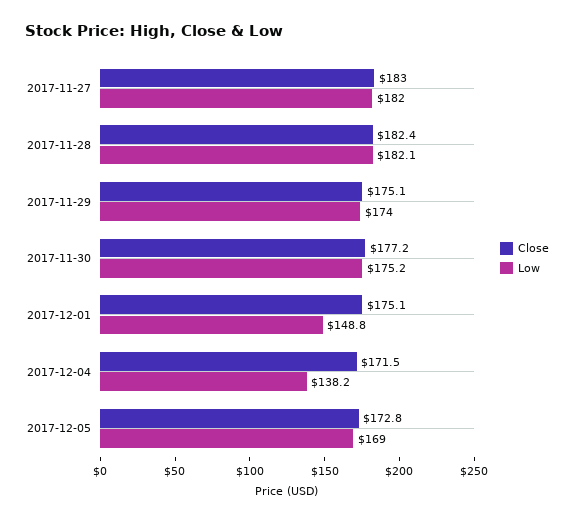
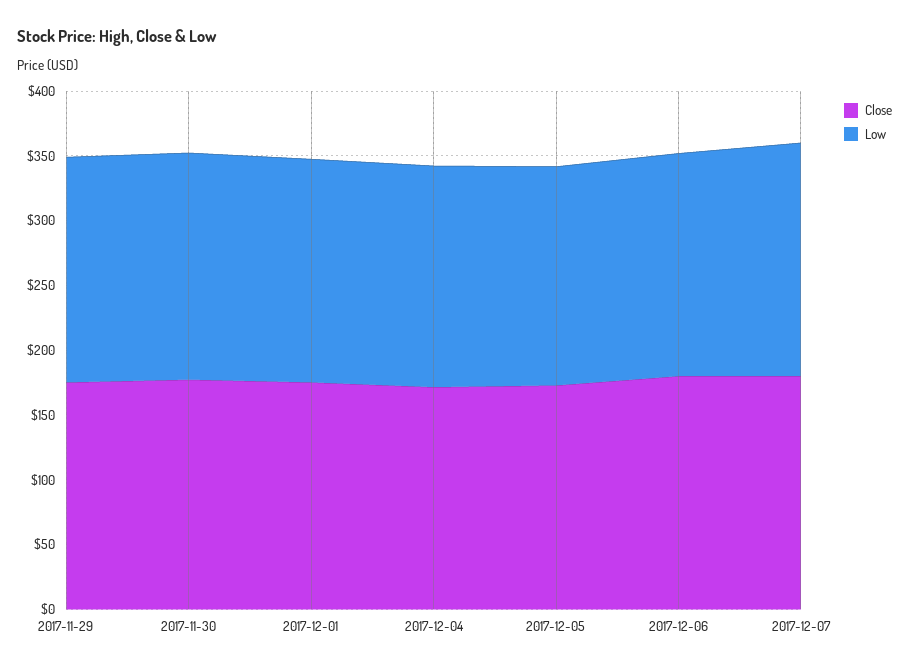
Close, 2017-11-27: 183 -> none
Low, 2017-11-27: 182 -> none
Close, 2017-11-28: 182.4 -> none
Low, 2017-11-28: 182.1 -> none
Low, 2017-12-01: 148.8 -> 170
Low, 2017-12-04: 138.2 -> 170
Close, 2017-12-06: none -> 180
Low, 2017-12-06: none -> 170
Close, 2017-12-07: none -> 180
Low, 2017-12-07: none -> 180

